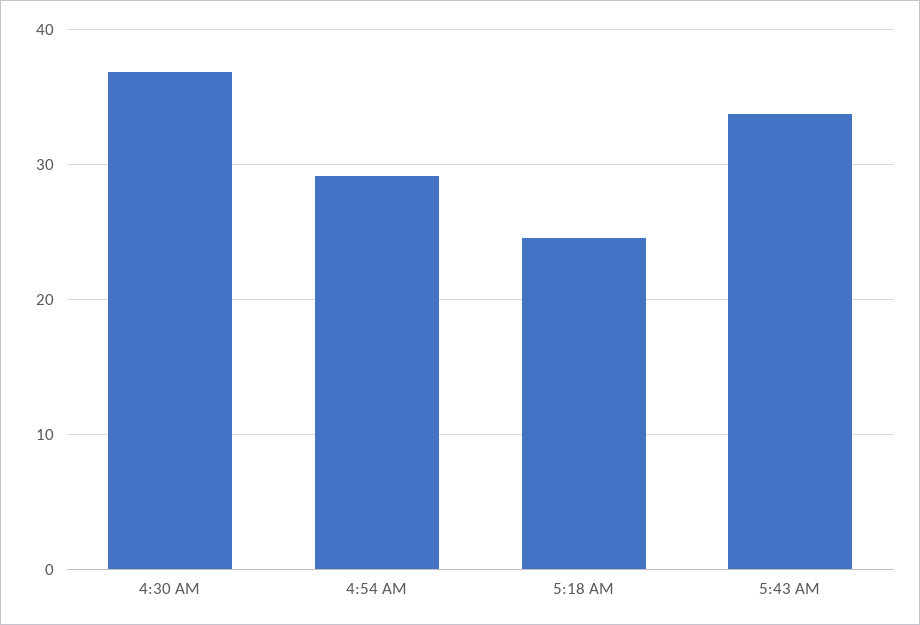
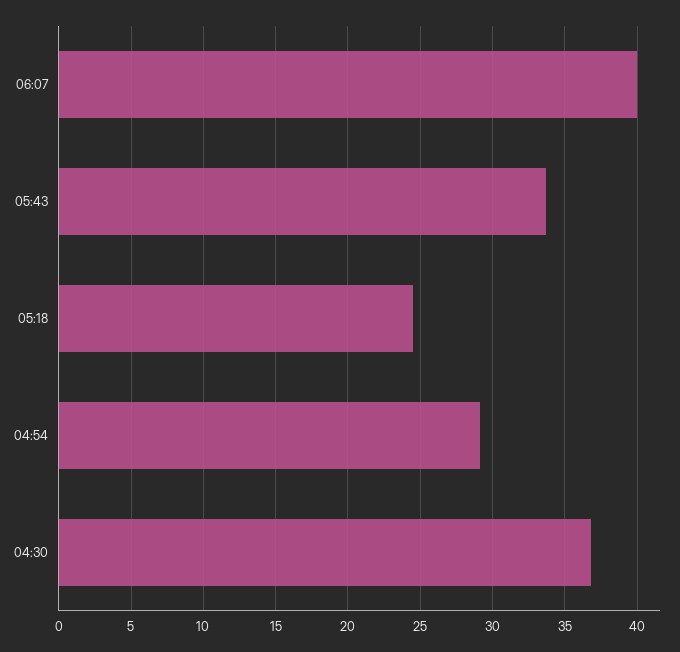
06:07: none -> 40

